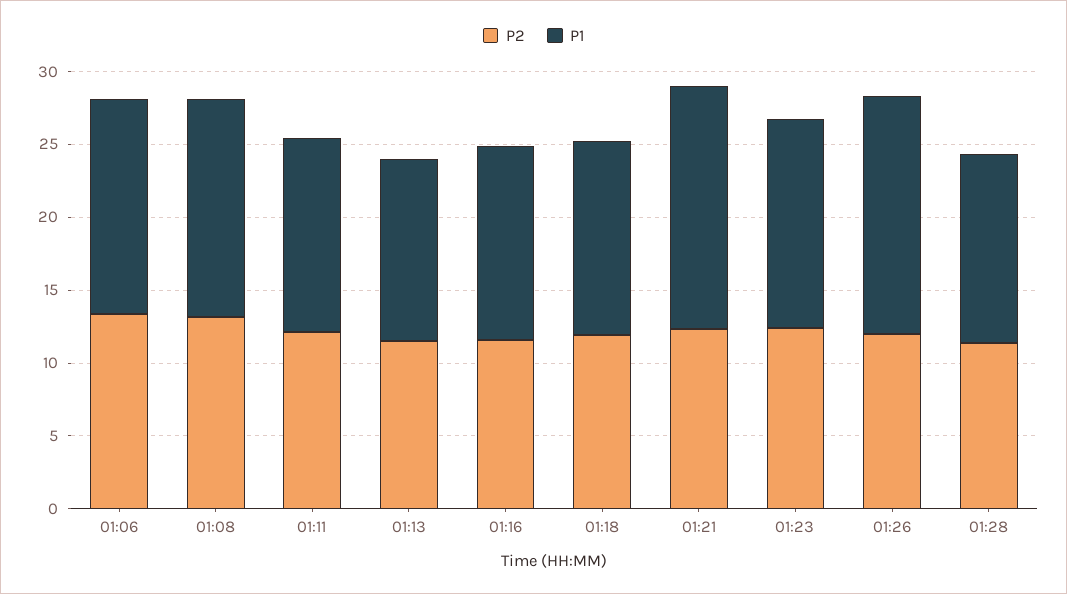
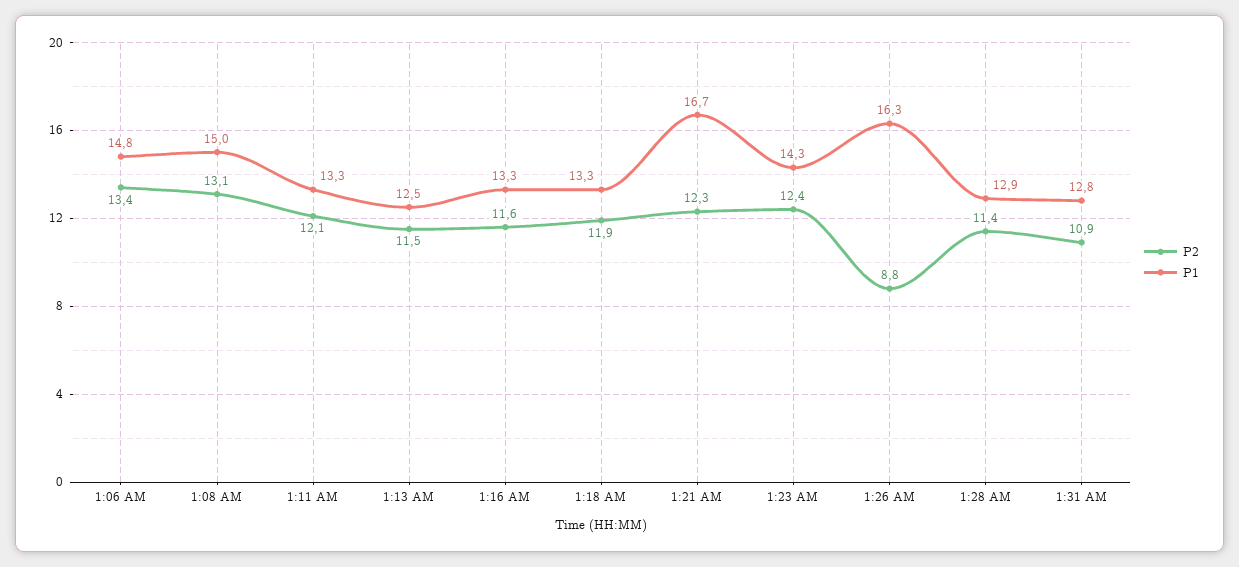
P2, 01:26: 12 -> 8.8
P2, 1:31 AM: none -> 10.9
P1, 1:31 AM: none -> 12.8

